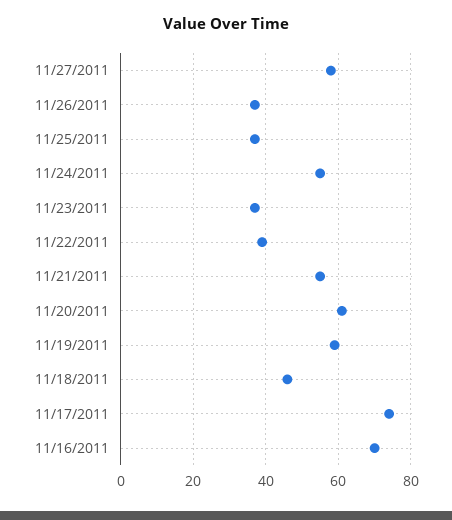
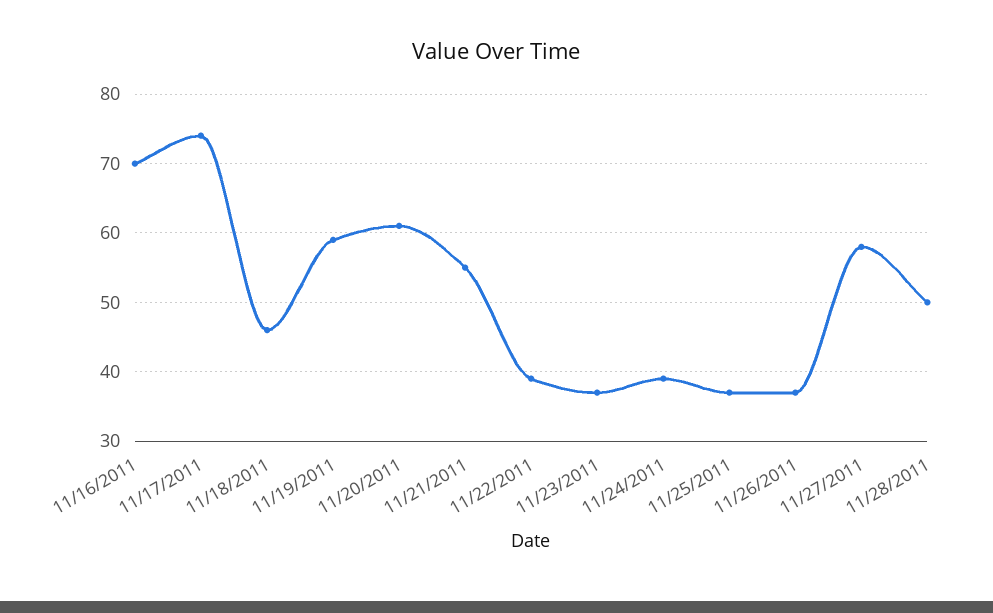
11/24/2011: 55 -> 39
11/28/2011: none -> 50

